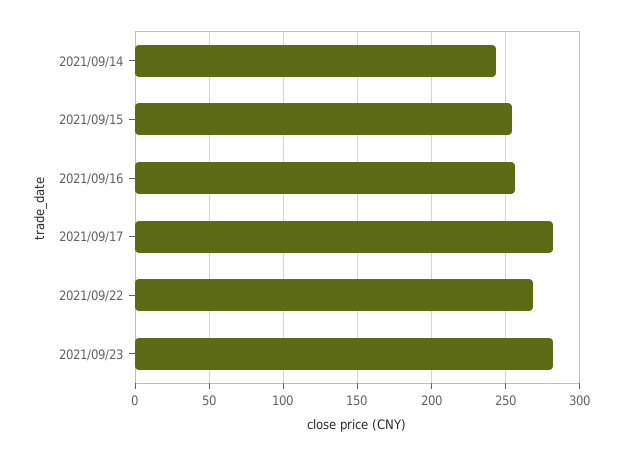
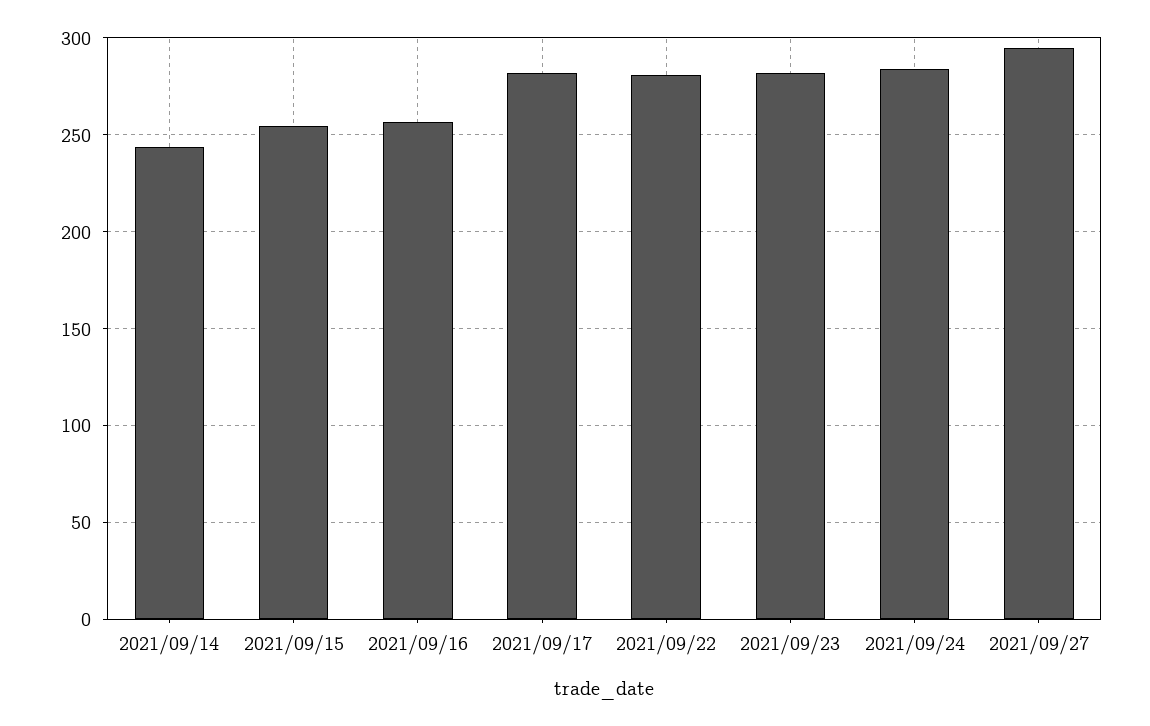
2021/09/22: 270 -> 280
2021/09/24: none -> 285
2021/09/27: none -> 295

